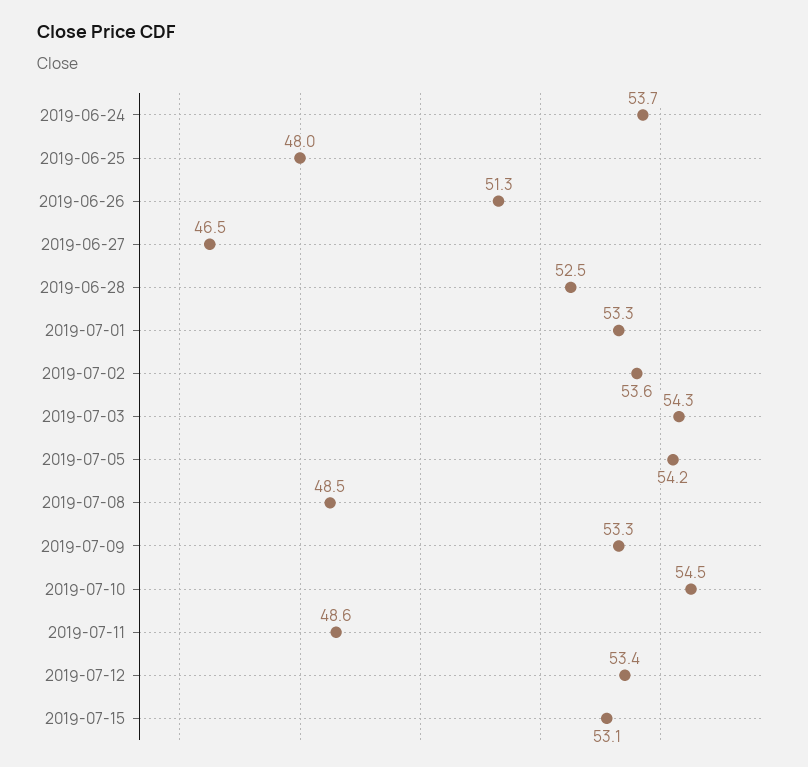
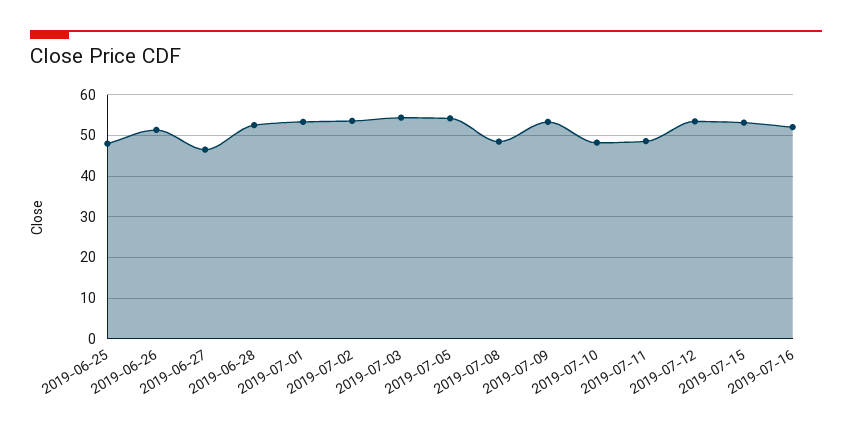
2019-06-24: 53.7 -> none
2019-07-10: 54.5 -> 48
2019-07-16: none -> 52

